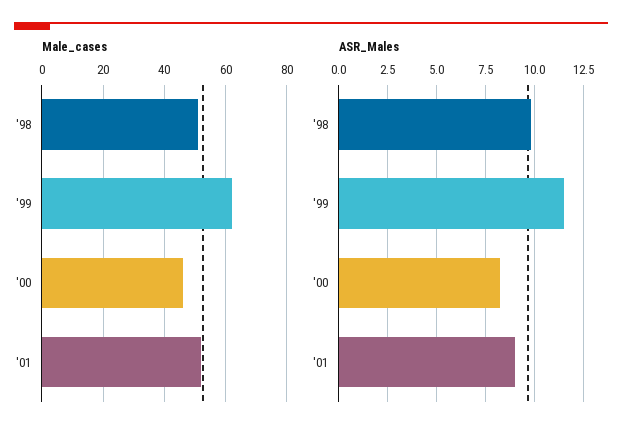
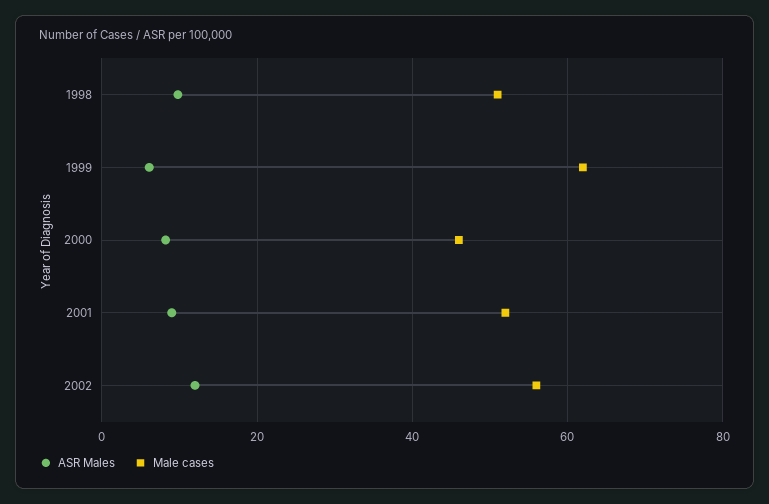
ASR_Males, '99: 11.5 -> 6
ASR_Males, 2002: none -> 12
Male_cases, 2002: none -> 56

